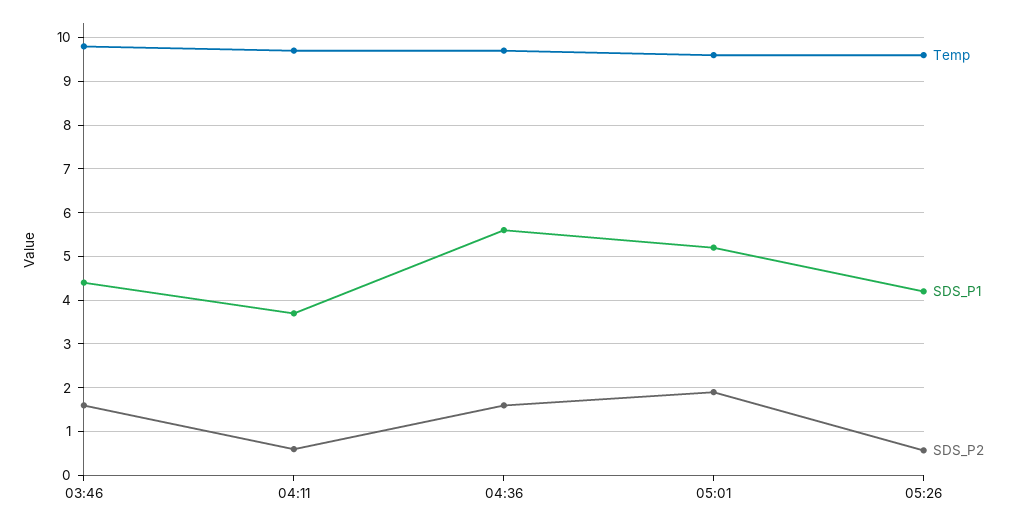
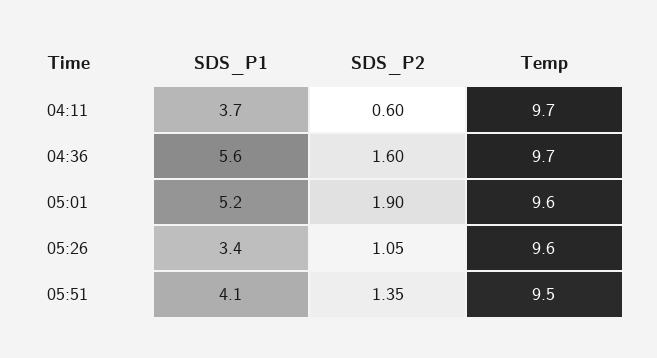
Temp, 03:46: 9.8 -> none
SDS_P1, 03:46: 4.4 -> none
SDS_P2, 03:46: 1.6 -> none
SDS_P1, 05:26: 4.2 -> 3.4
SDS_P2, 05:26: 0.6 -> 1.05
SDS_P1, 05:51: none -> 4.1
SDS_P2, 05:51: none -> 1.35
Temp, 05:51: none -> 9.5

